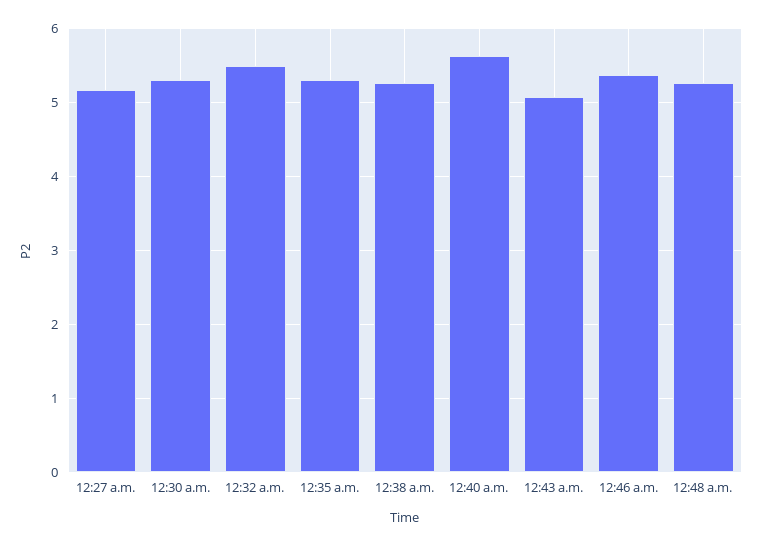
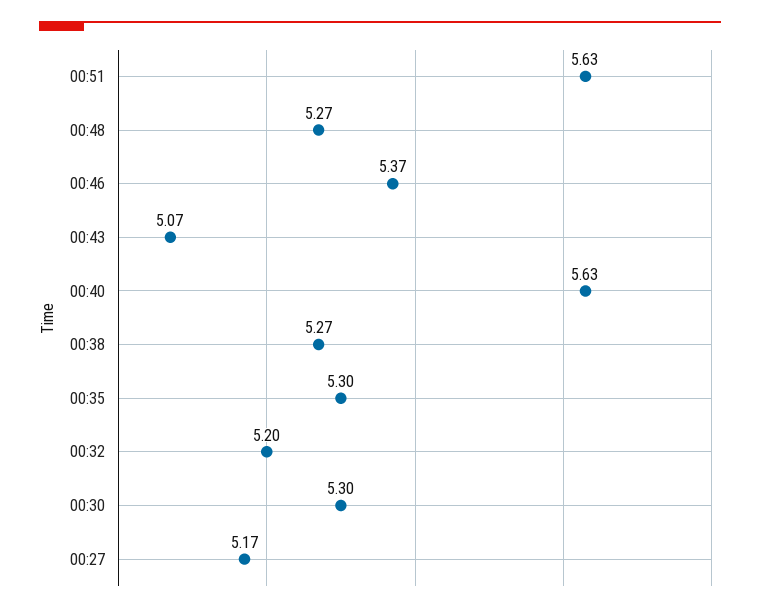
12:32 a.m.: 5.5 -> 5.2
00:51: none -> 5.63

